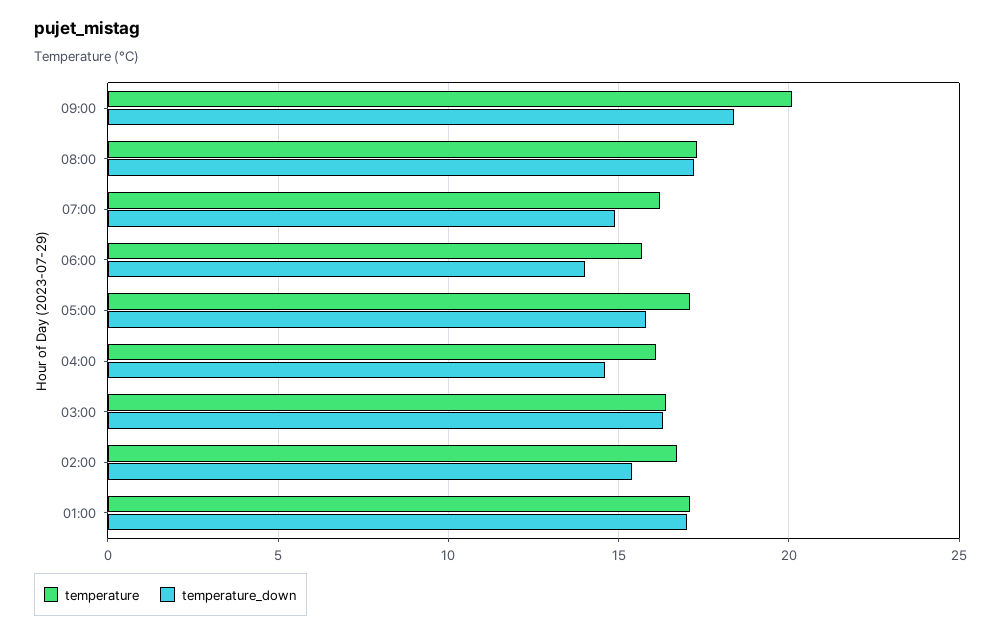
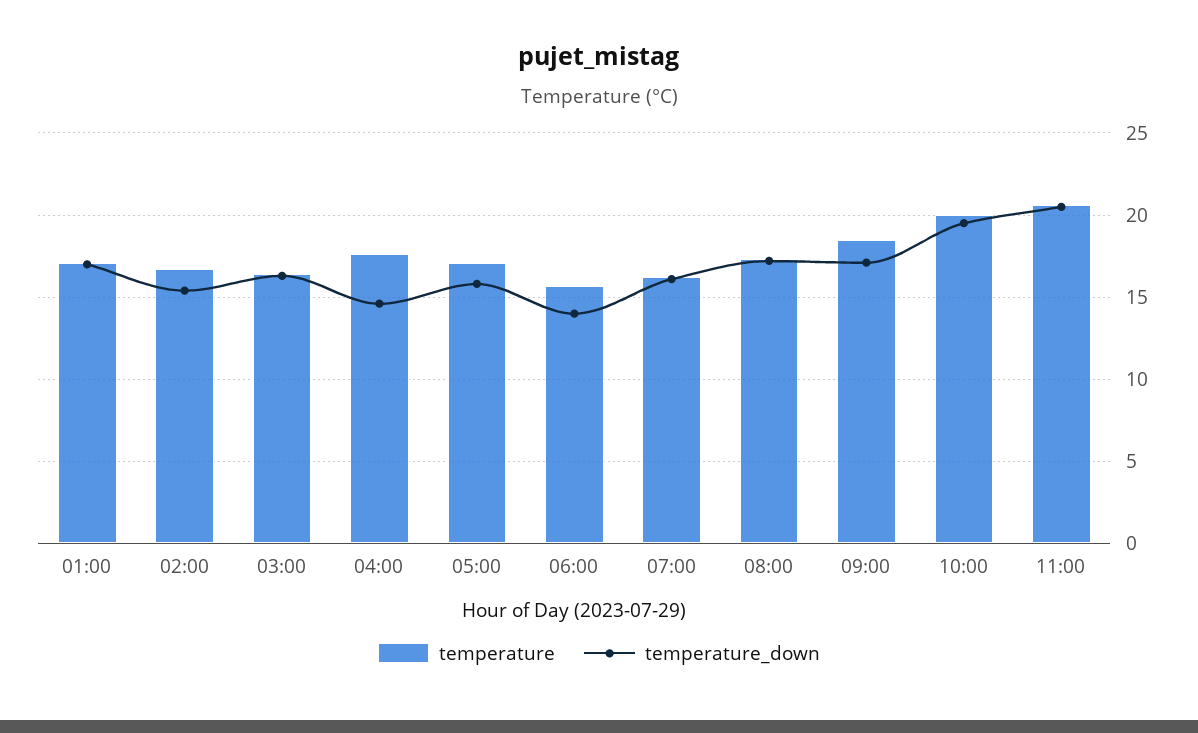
temperature, 09:00: 20 -> 18.5
temperature_down, 09:00: 18.5 -> 17
temperature_down, 07:00: 15 -> 16
temperature, 04:00: 16 -> 17.5
temperature, 10:00: none -> 20
temperature_down, 10:00: none -> 19.5
temperature, 11:00: none -> 20.5
temperature_down, 11:00: none -> 20.5

